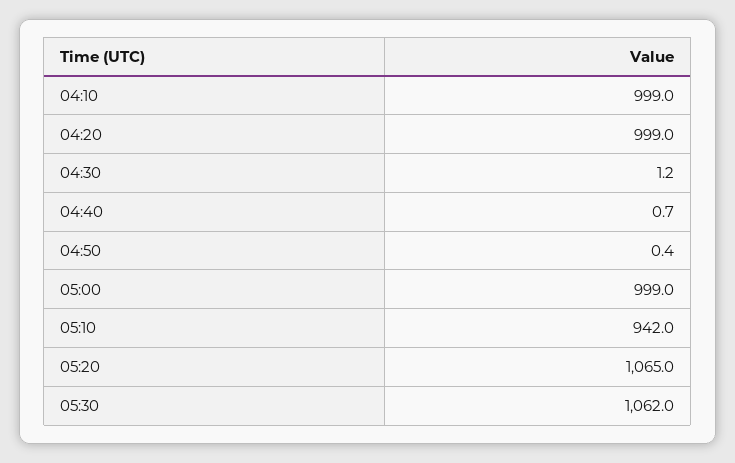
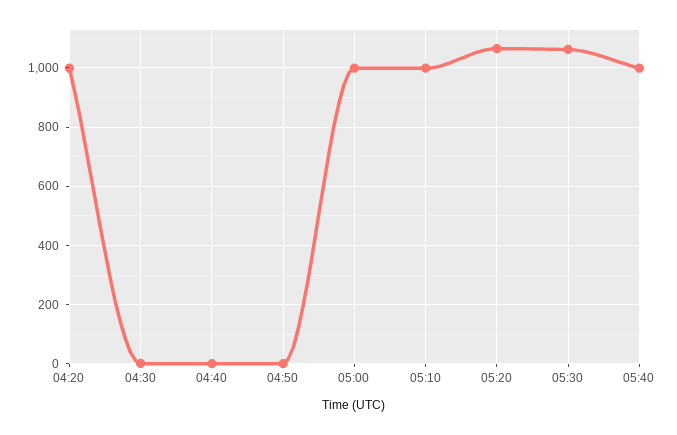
04:10: 999 -> none
05:10: 942 -> 1000
05:40: none -> 1000

